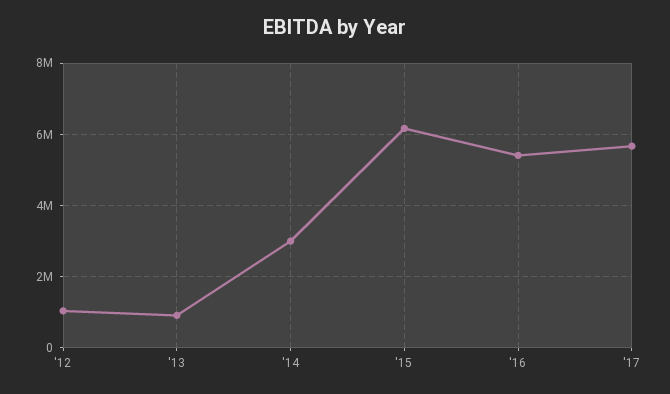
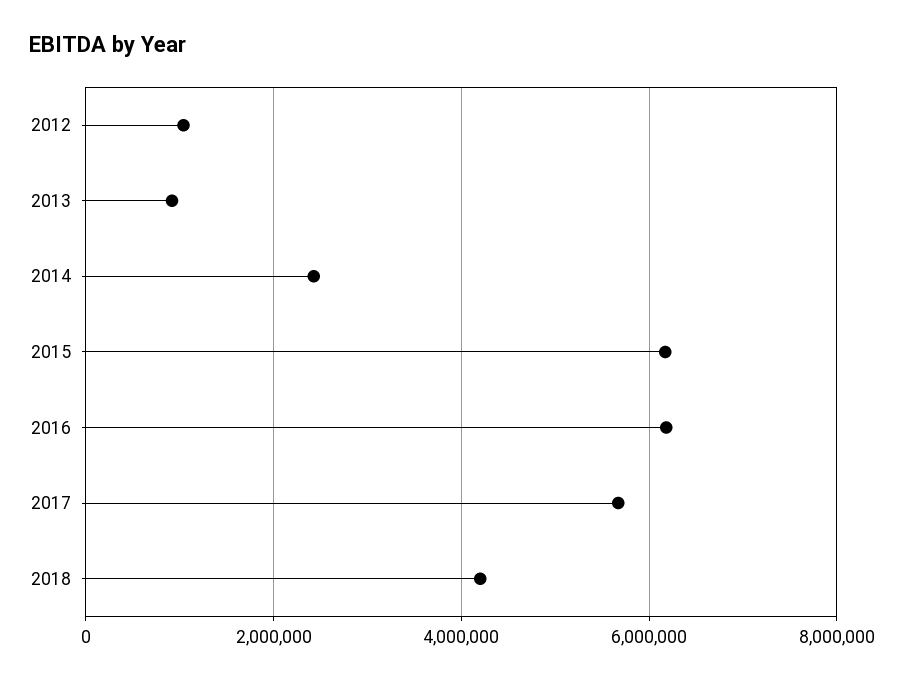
'14: 3000000 -> 2400000
'16: 5400000 -> 6200000
2018: none -> 4200000

